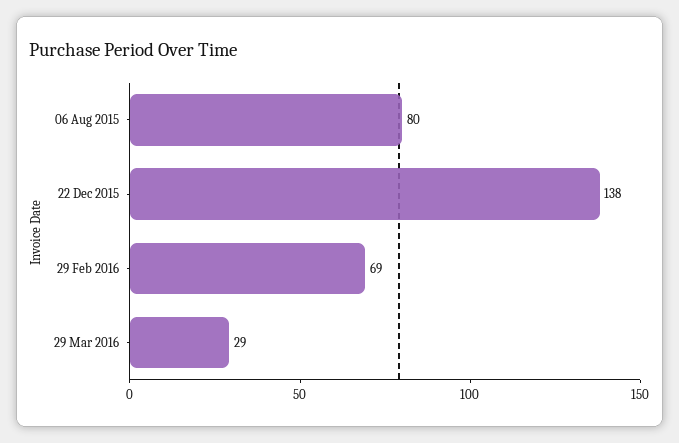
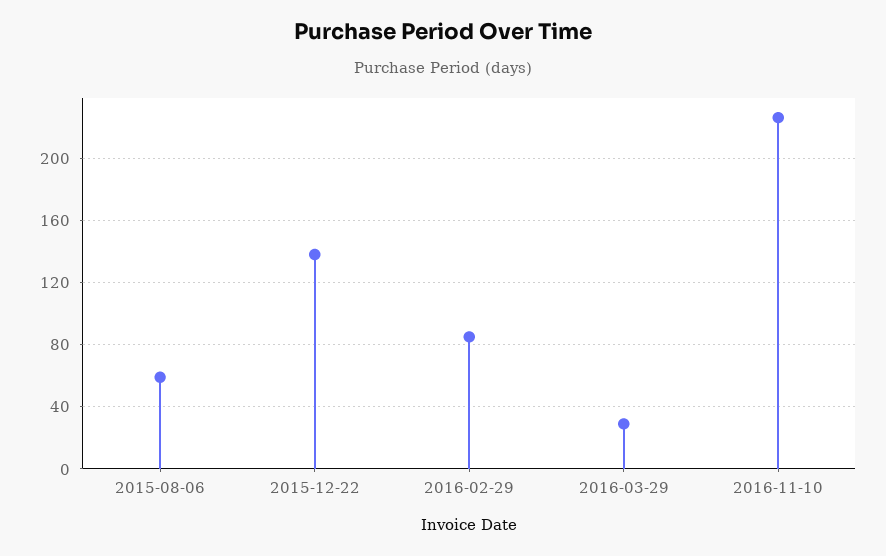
06 Aug 2015: 80 -> 60
29 Feb 2016: 69 -> 85
2016-11-10: none -> 225

